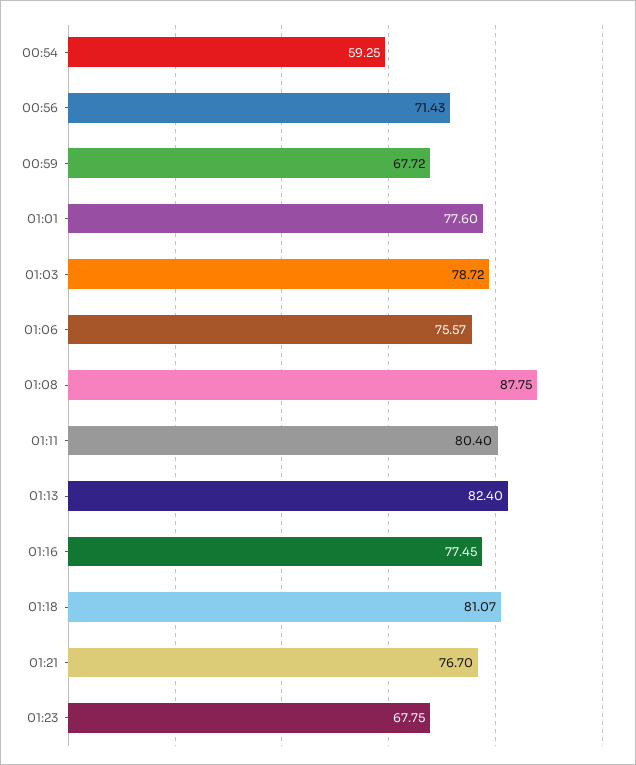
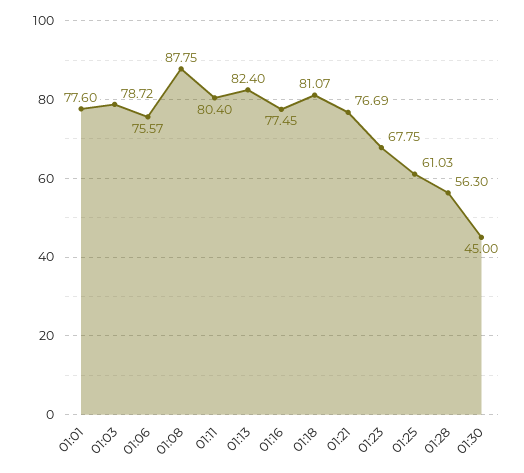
00:54: 59.25 -> none
00:56: 71.43 -> none
00:59: 67.72 -> none
01:21: 76.7 -> 76.69
01:25: none -> 61.03
01:28: none -> 56.3
01:30: none -> 45

